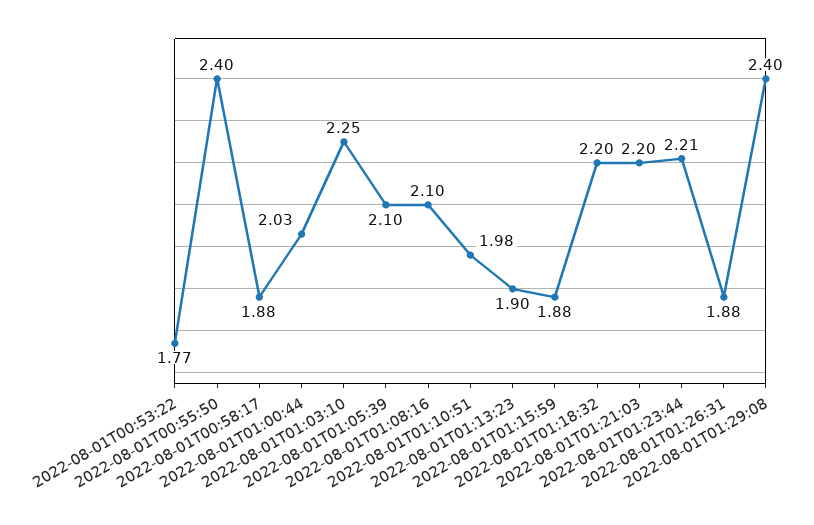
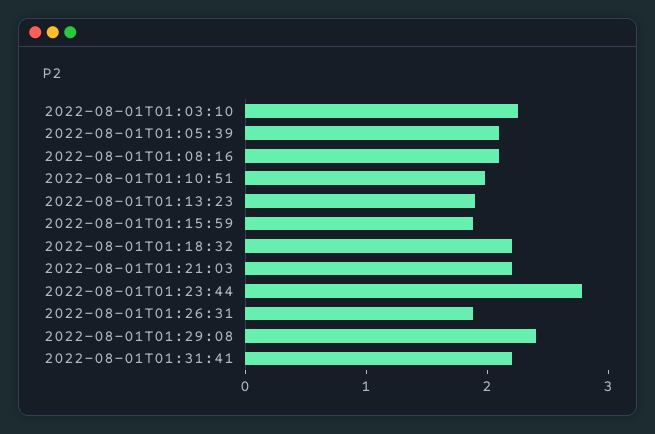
2022-08-01T00:53:22: 1.77 -> none
2022-08-01T00:55:50: 2.4 -> none
2022-08-01T00:58:17: 1.88 -> none
2022-08-01T01:00:44: 2.03 -> none
2022-08-01T01:23:44: 2.21 -> 2.8
2022-08-01T01:31:41: none -> 2.2

